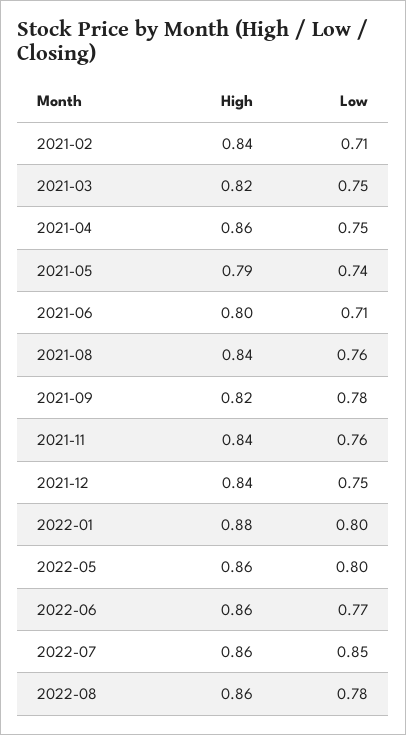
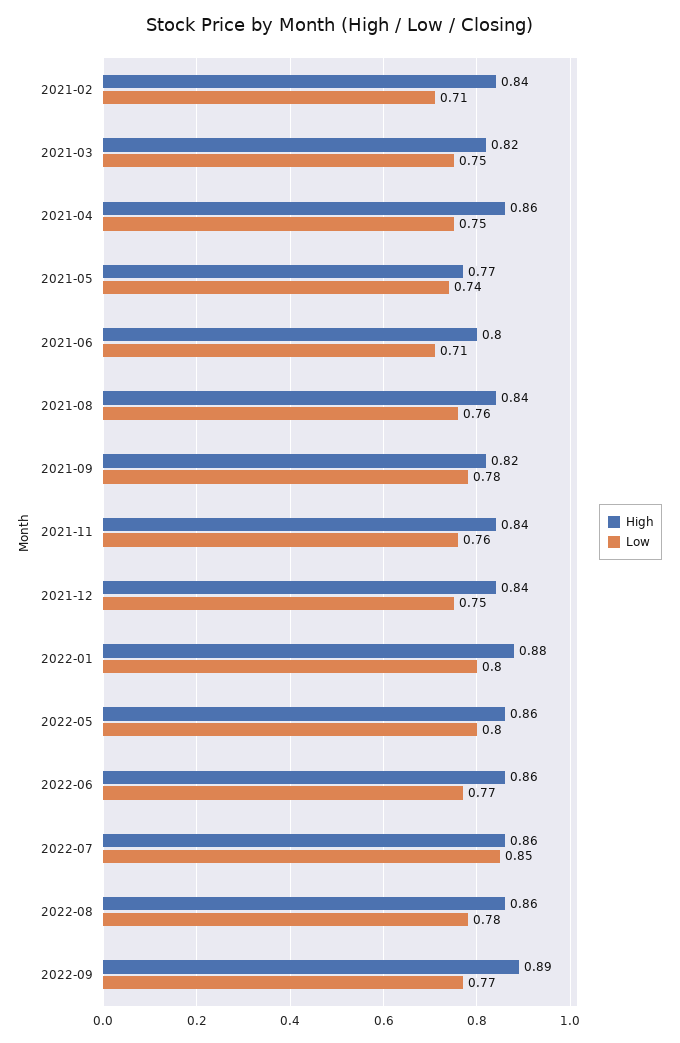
High, 2021-05: 0.79 -> 0.77
High, 2022-09: none -> 0.89
Low, 2022-09: none -> 0.77

